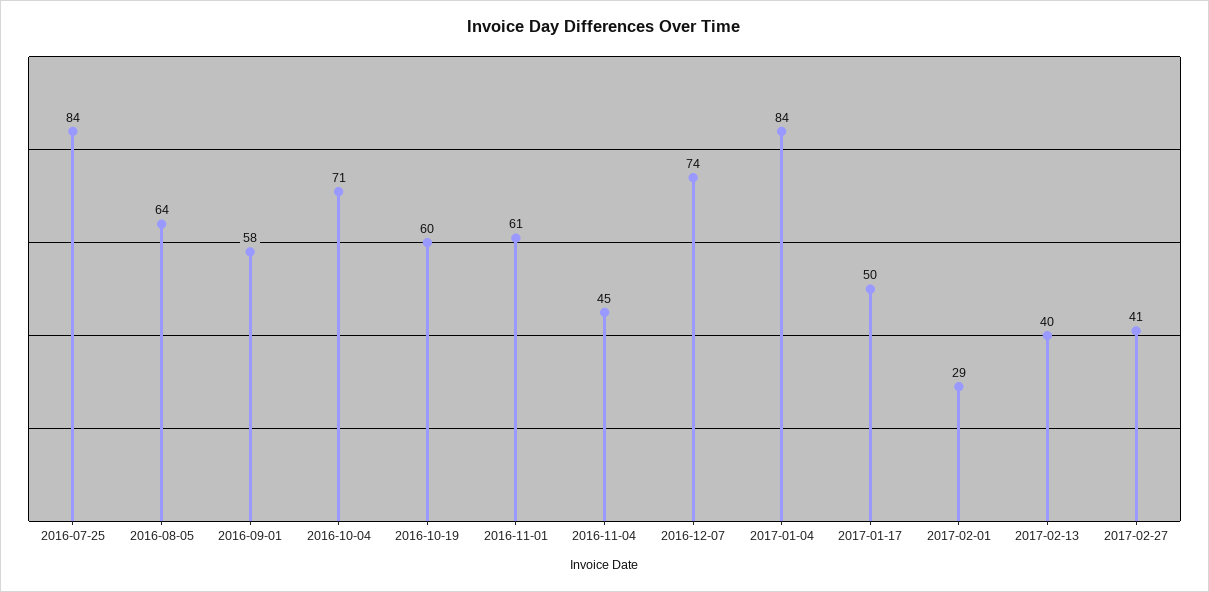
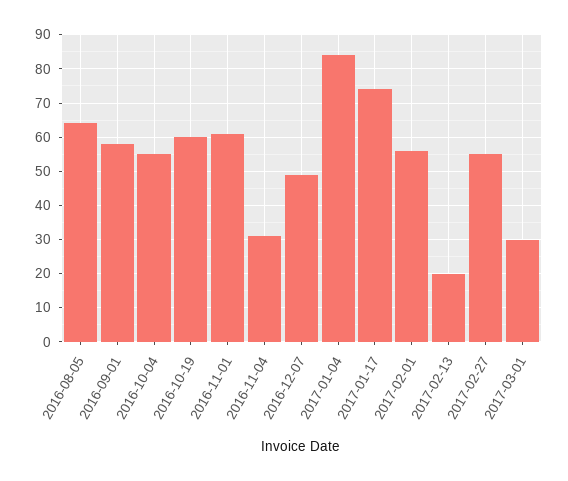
2016-07-25: 84 -> none
2016-10-04: 71 -> 55
2016-11-04: 45 -> 30
2016-12-07: 74 -> 50
2017-01-17: 50 -> 75
2017-02-01: 29 -> 55
2017-02-13: 40 -> 20
2017-02-27: 41 -> 55
2017-03-01: none -> 30

